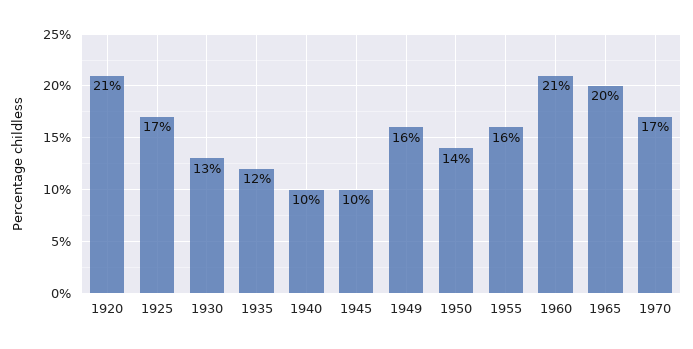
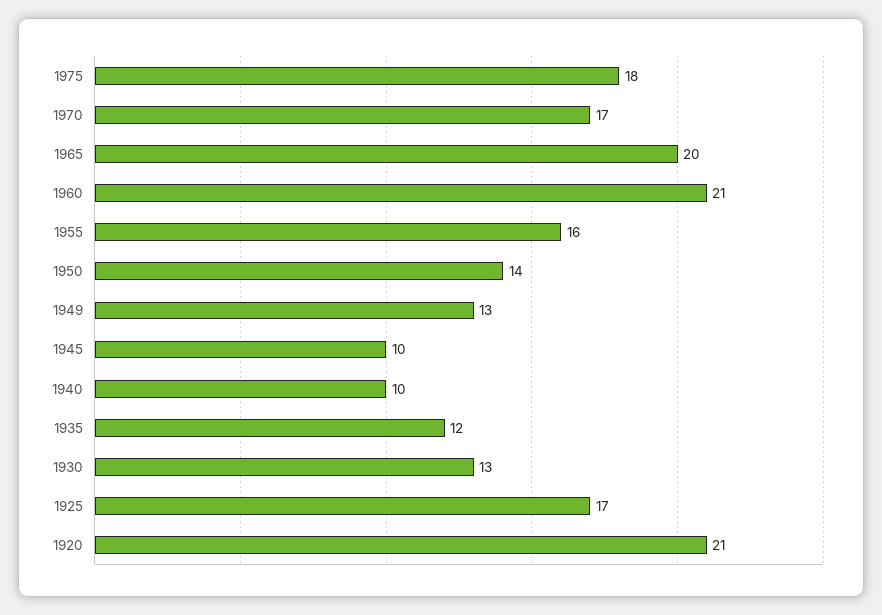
1949: 16 -> 13
1975: none -> 18

